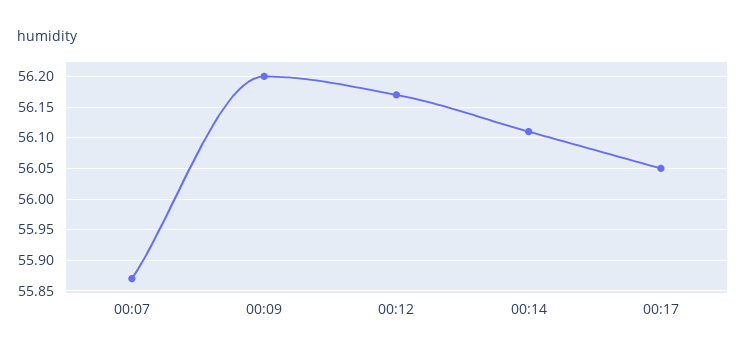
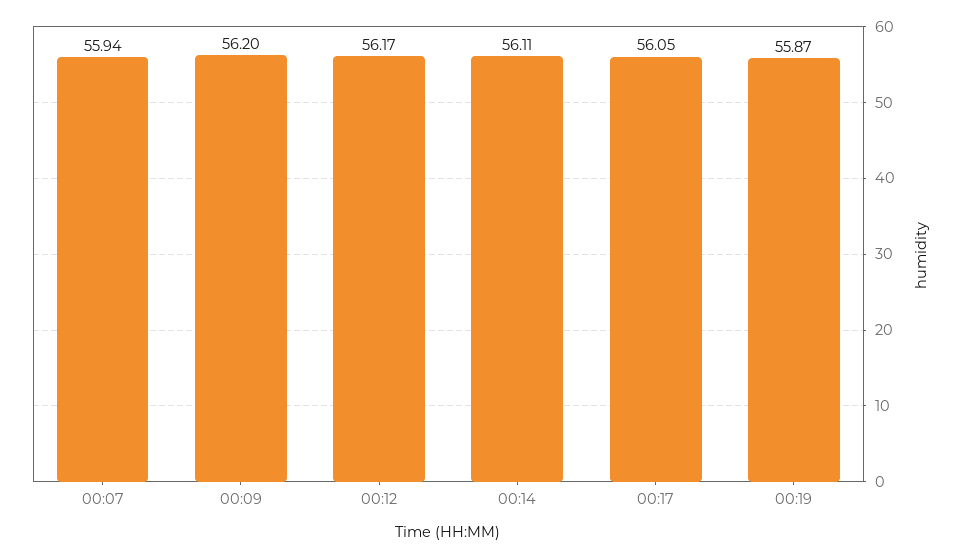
00:07: 55.87 -> 55.94
00:19: none -> 55.87

